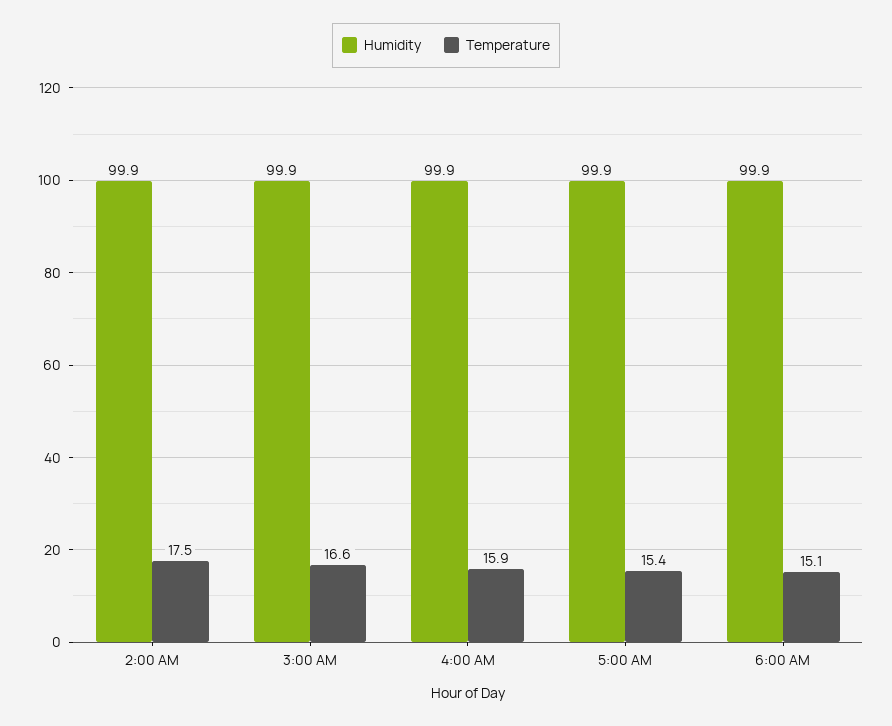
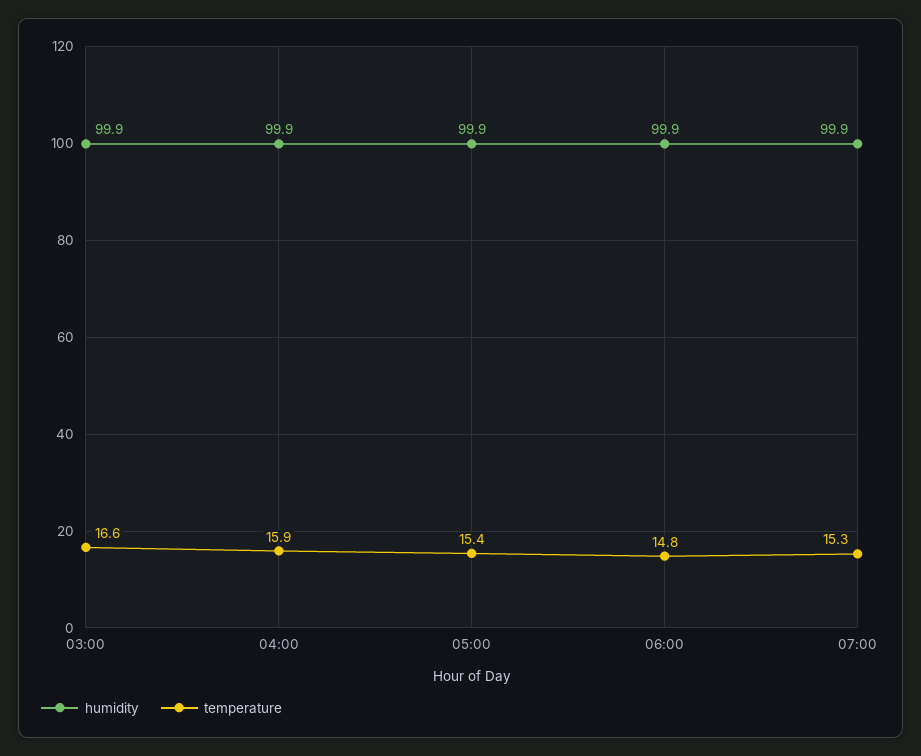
Humidity, 2:00 AM: 99.9 -> none
Temperature, 2:00 AM: 17.5 -> none
Temperature, 6:00 AM: 15.1 -> 14.8
Humidity, 07:00: none -> 99.9
Temperature, 07:00: none -> 15.3

